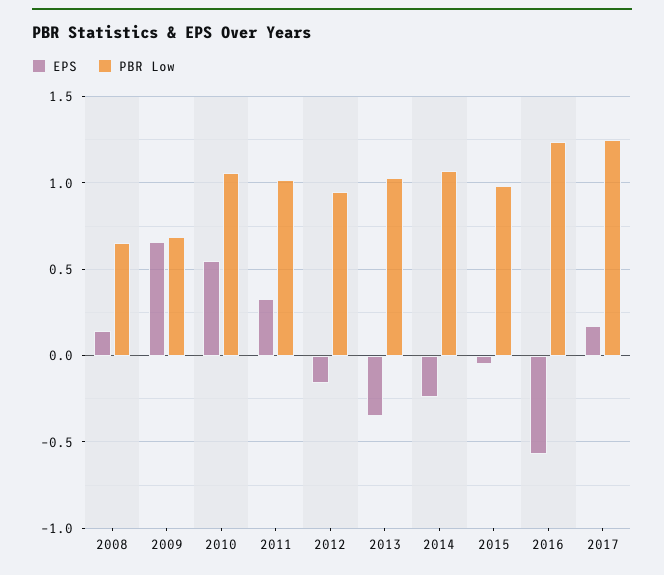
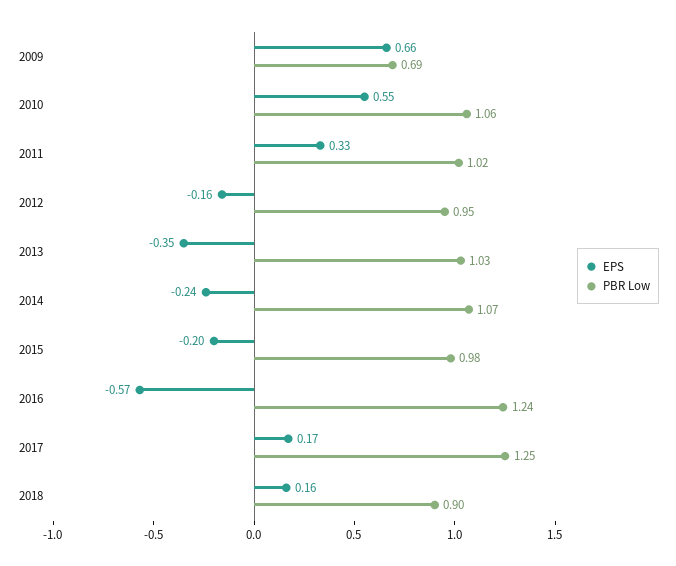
EPS, 2008: 0.15 -> none
PBR Low, 2008: 0.65 -> none
EPS, 2015: -0.05 -> -0.2
EPS, 2018: none -> 0.16
PBR Low, 2018: none -> 0.9

